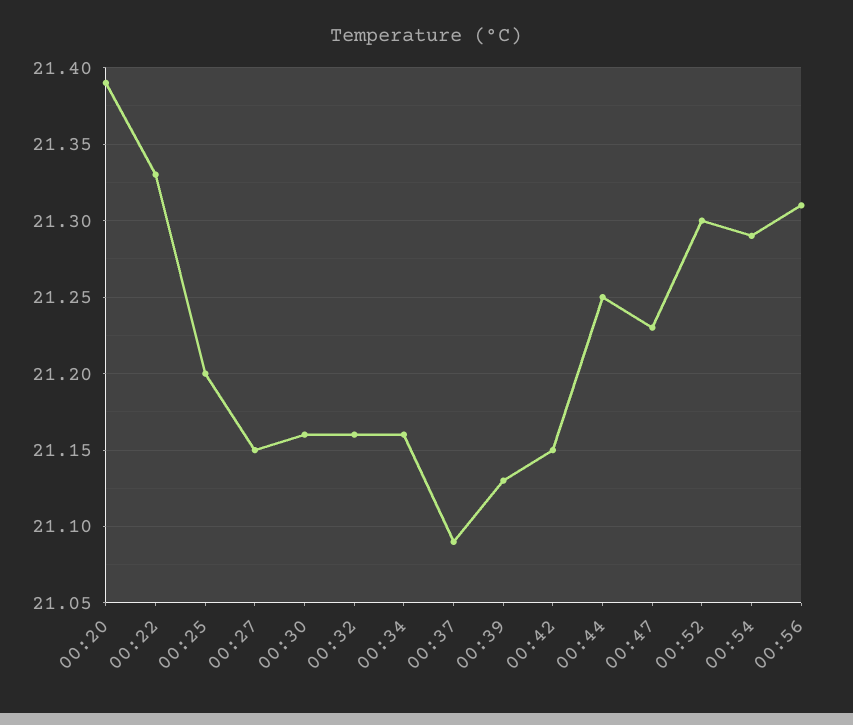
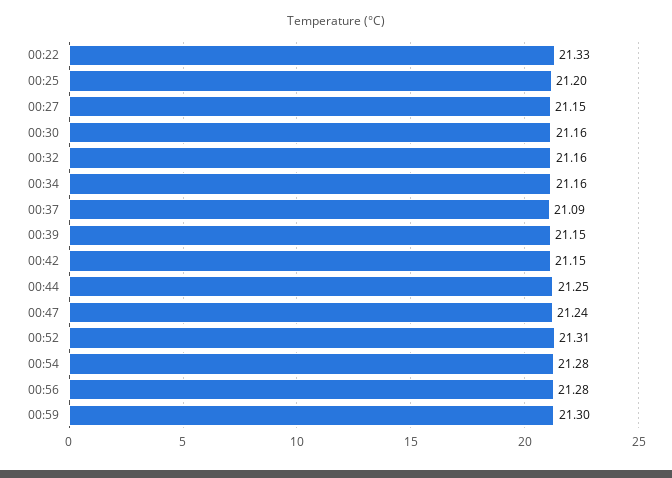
00:20: 21.39 -> none
00:39: 21.13 -> 21.15
00:47: 21.23 -> 21.24
00:52: 21.3 -> 21.31
00:54: 21.29 -> 21.28
00:56: 21.31 -> 21.28
00:59: none -> 21.3

